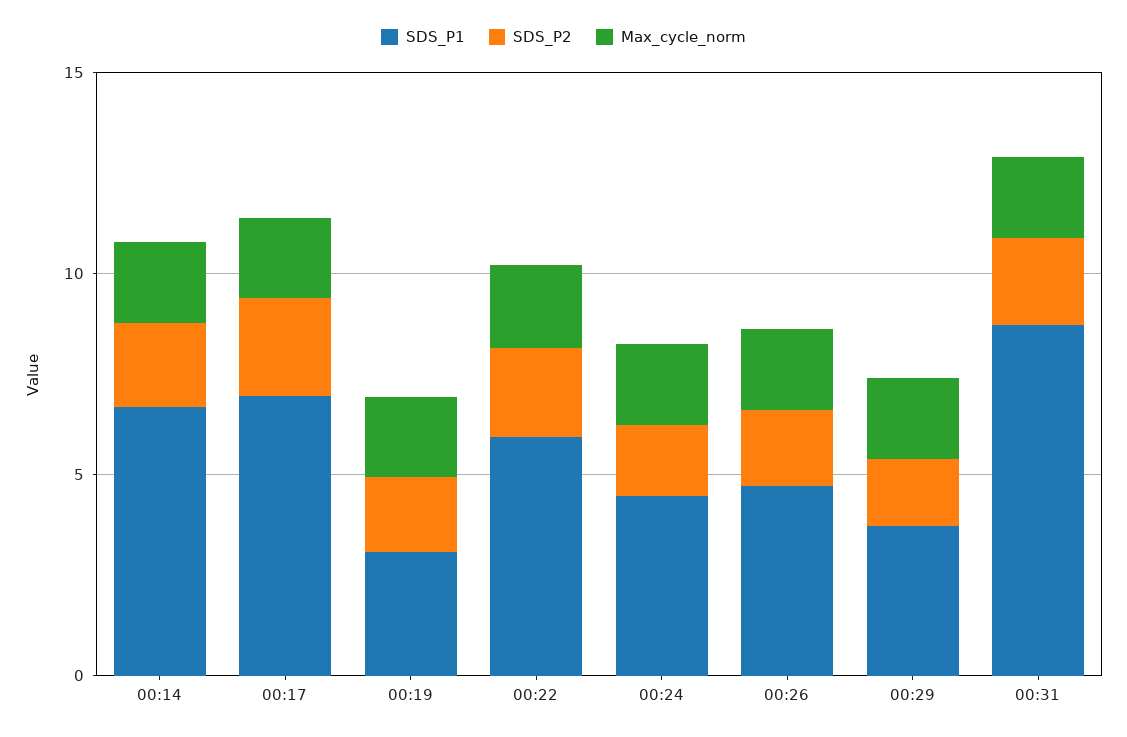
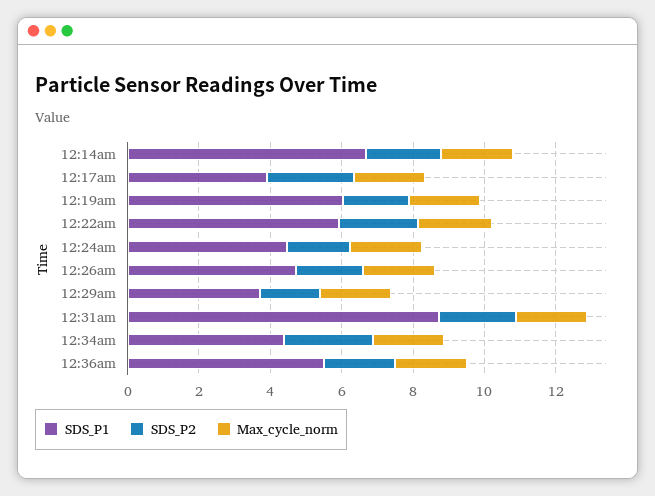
SDS_P1, 00:17: 7 -> 4
SDS_P1, 00:19: 3 -> 6
SDS_P1, 12:34am: none -> 4.5
SDS_P2, 12:34am: none -> 2.5
Max_cycle_norm, 12:34am: none -> 2
SDS_P1, 12:36am: none -> 5.5
SDS_P2, 12:36am: none -> 2
Max_cycle_norm, 12:36am: none -> 2

